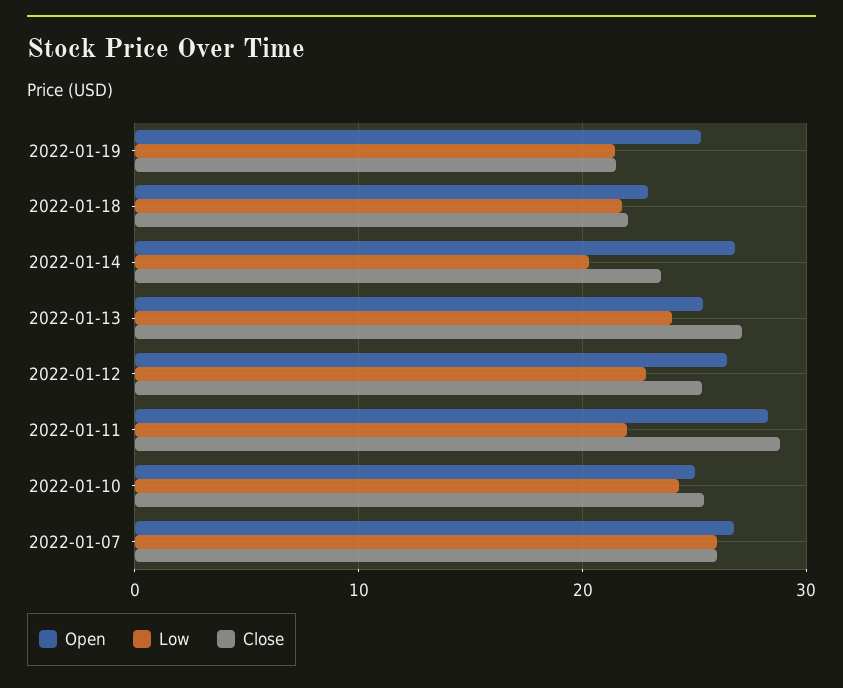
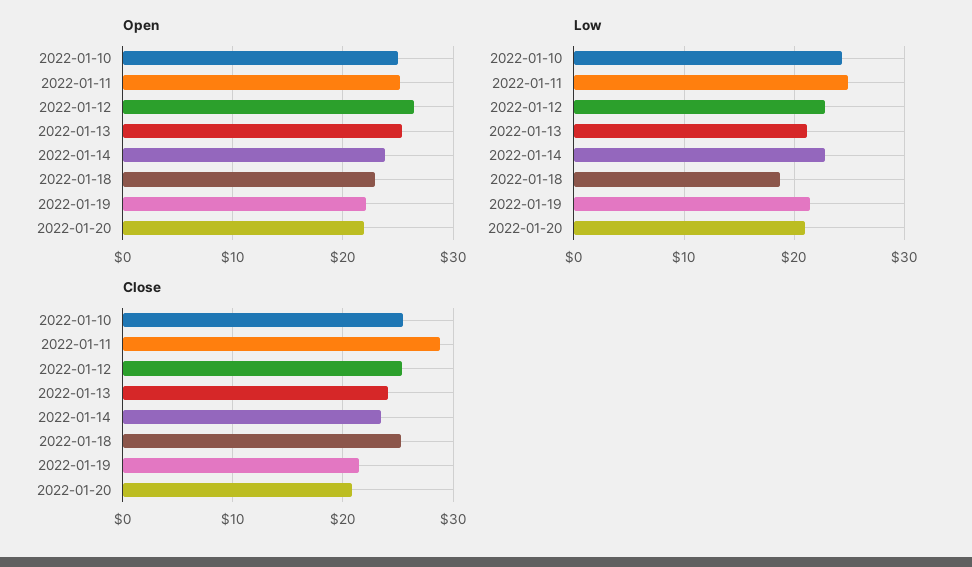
Open, 2022-01-19: 25 -> 22
Low, 2022-01-18: 22 -> 19
Close, 2022-01-18: 22 -> 25
Open, 2022-01-14: 27 -> 24
Low, 2022-01-14: 20 -> 23
Low, 2022-01-13: 24 -> 21
Close, 2022-01-13: 27 -> 24
Open, 2022-01-11: 28 -> 25
Low, 2022-01-11: 22 -> 25
Open, 2022-01-07: 27 -> none
Low, 2022-01-07: 26 -> none
Close, 2022-01-07: 26 -> none
Open, 2022-01-20: none -> 22
Low, 2022-01-20: none -> 21
Close, 2022-01-20: none -> 21

